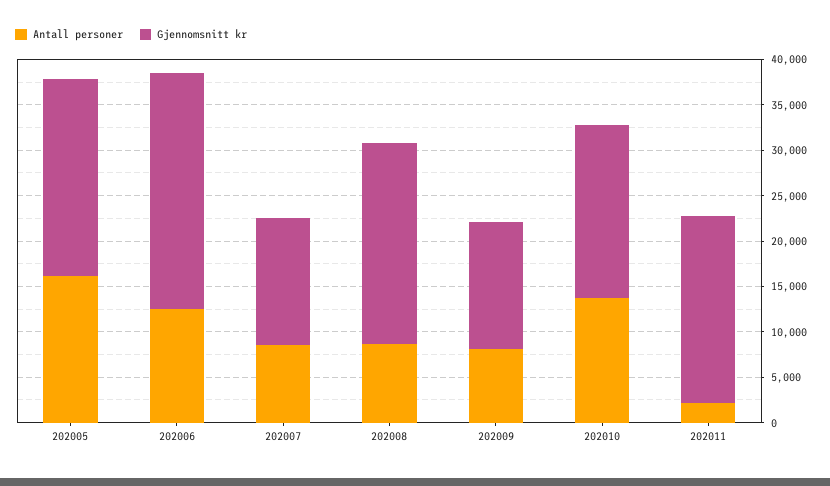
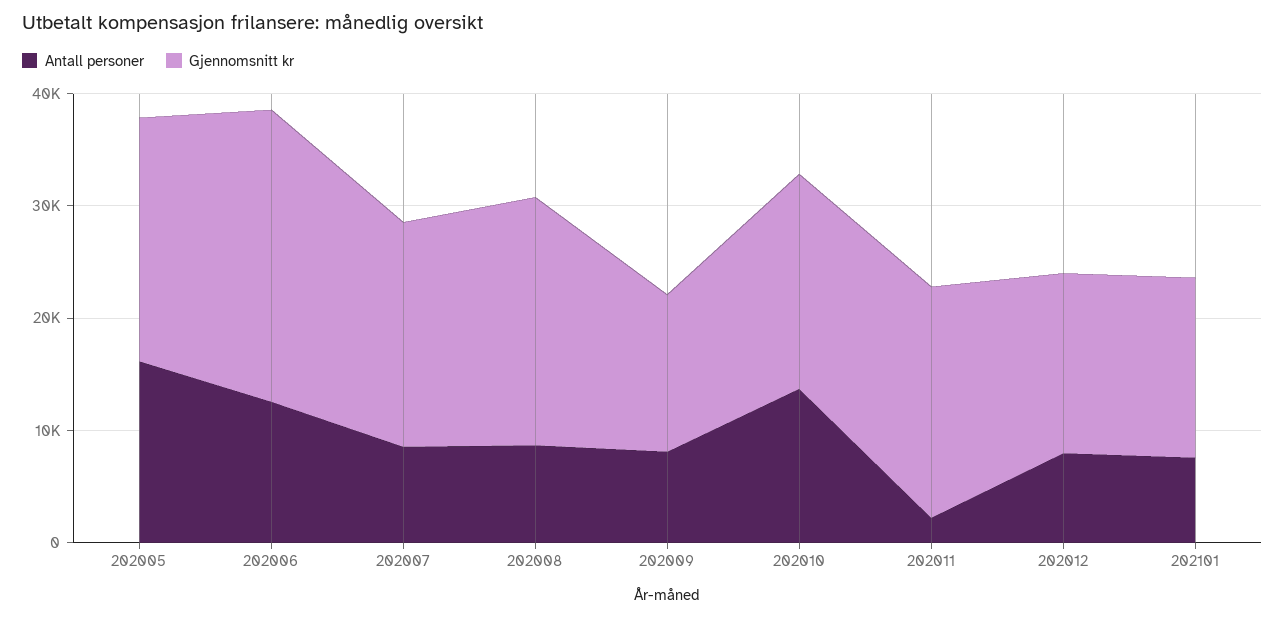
Gjennomsnitt kr, 202007: 14000 -> 20000
Antall personer, 202012: none -> 8000
Gjennomsnitt kr, 202012: none -> 16000
Antall personer, 202101: none -> 8000
Gjennomsnitt kr, 202101: none -> 16000

